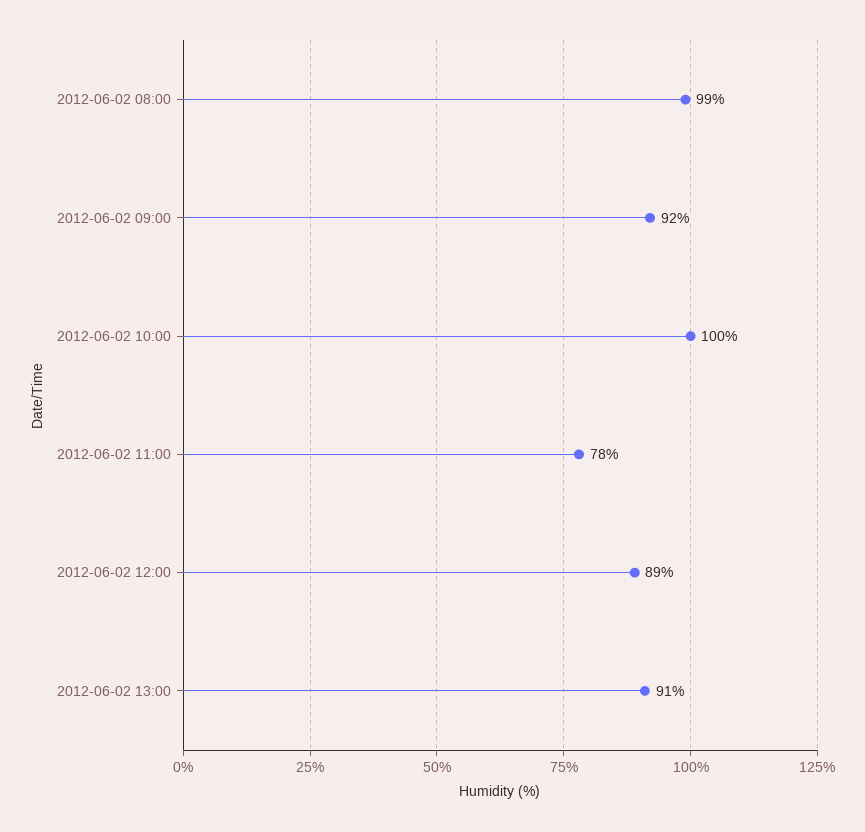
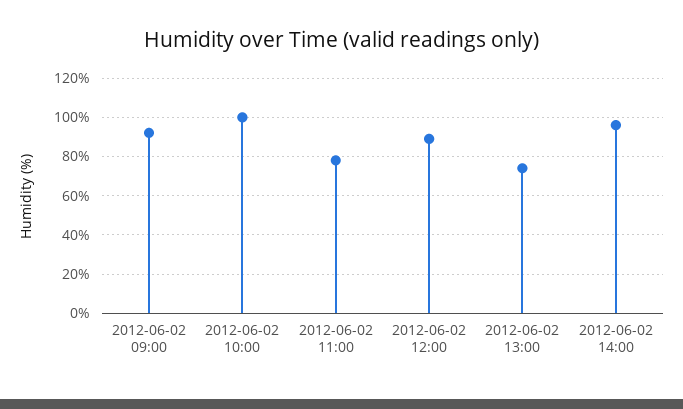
2012-06-02 08:00: 99 -> none
2012-06-02 13:00: 91 -> 75
2012-06-02 14:00: none -> 95

